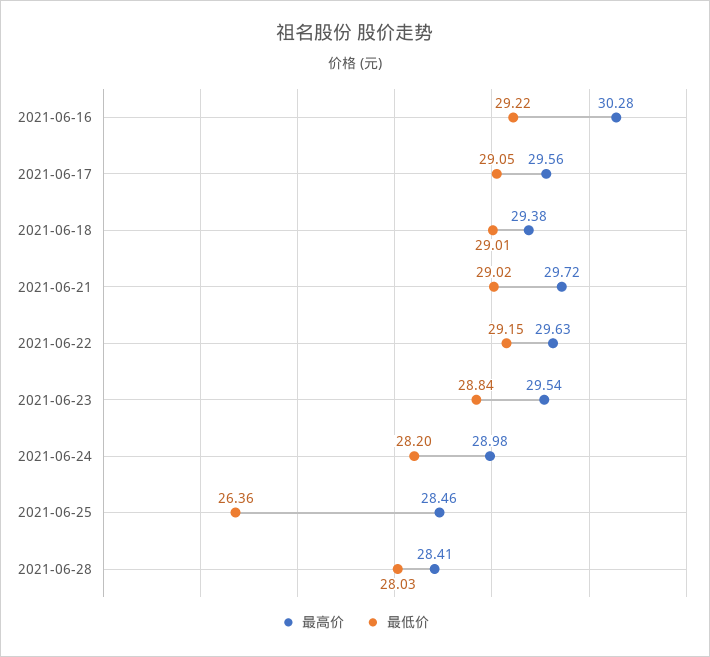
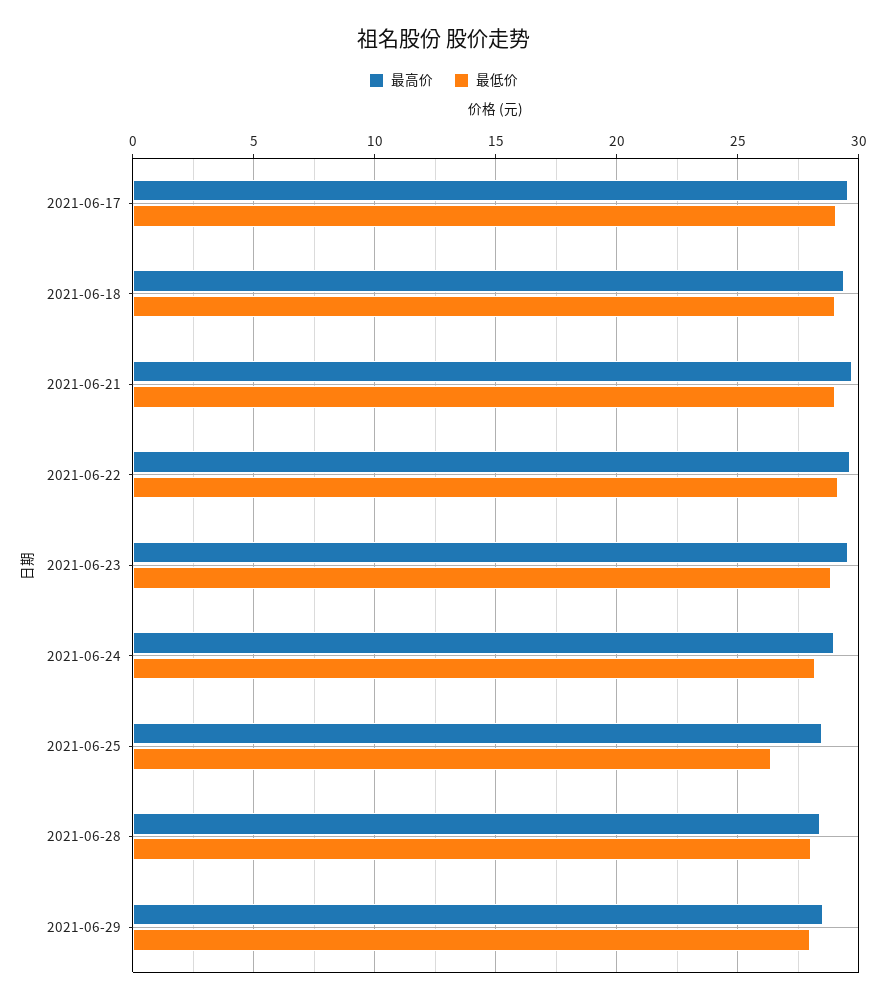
最高价, 2021-06-16: 30.28 -> none
最低价, 2021-06-16: 29.22 -> none
最高价, 2021-06-29: none -> 28.5
最低价, 2021-06-29: none -> 28

